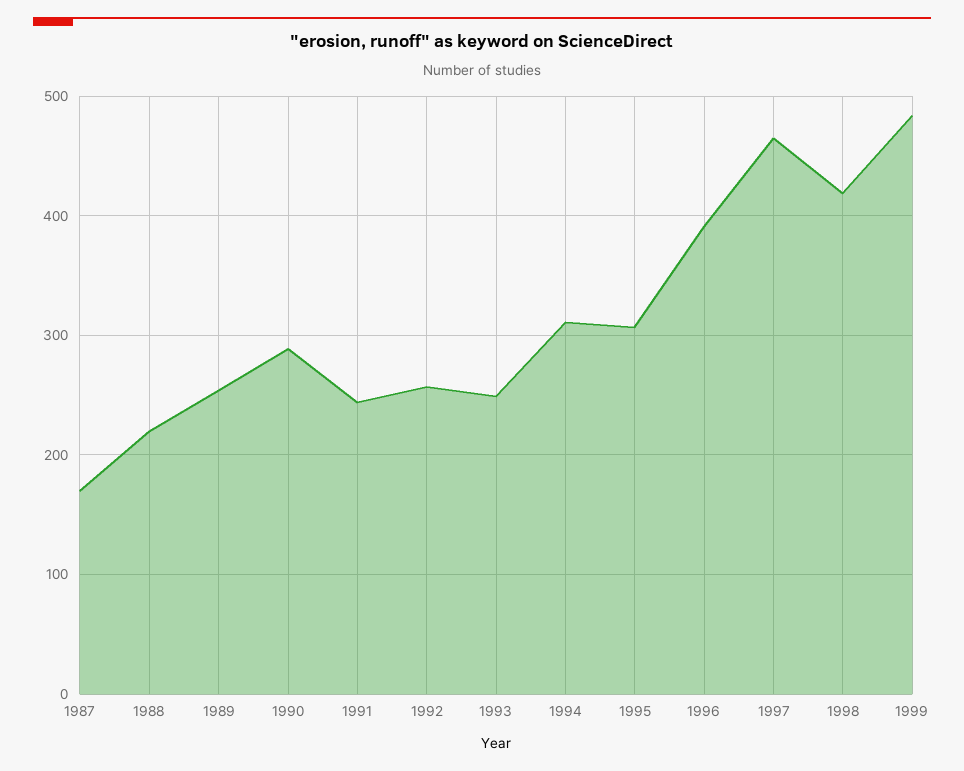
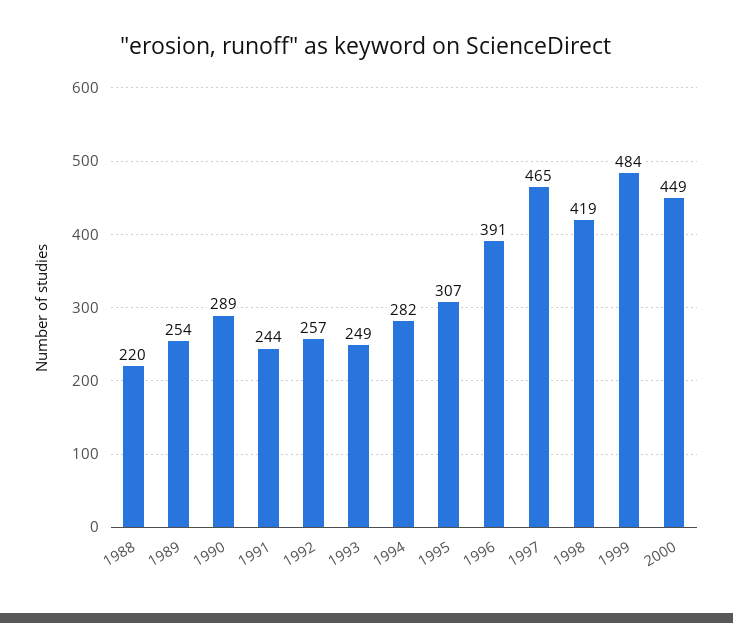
1987: 170 -> none
1994: 310 -> 282
2000: none -> 449

